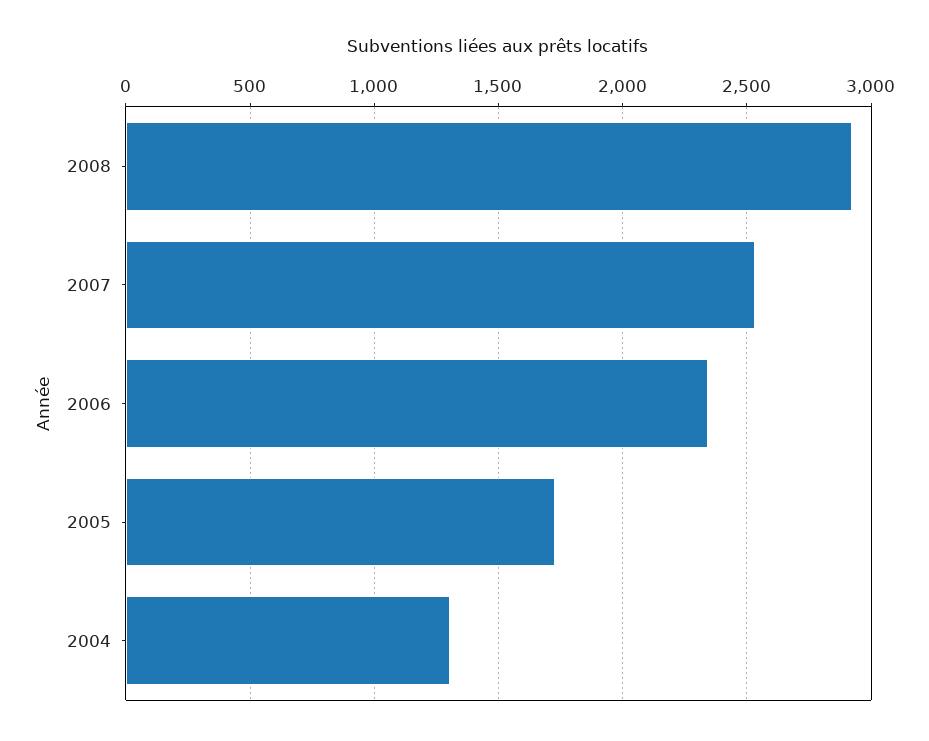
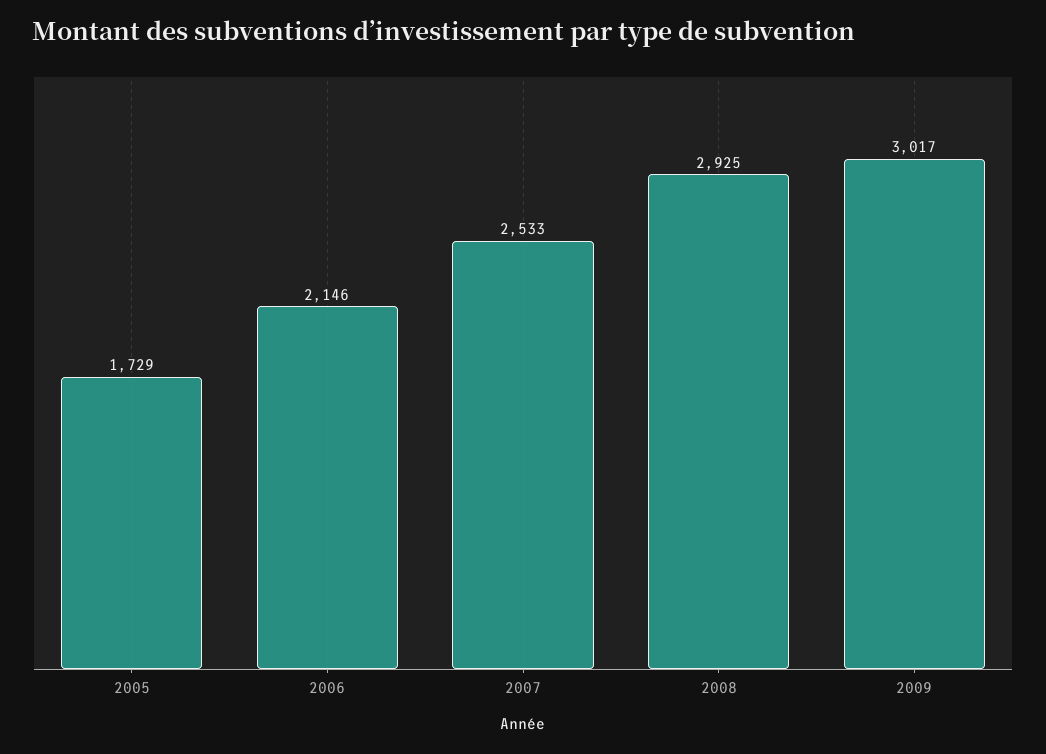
2006: 2350 -> 2146
2004: 1300 -> none
2009: none -> 3017

